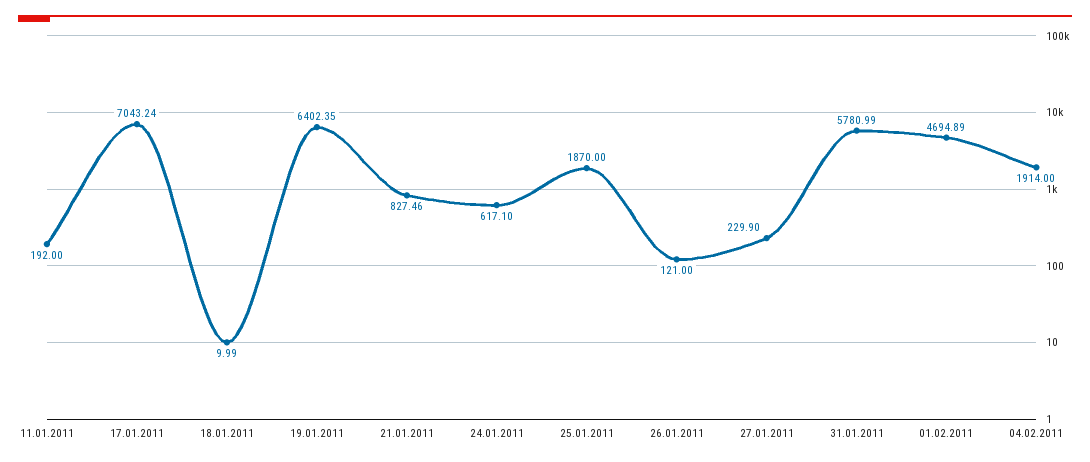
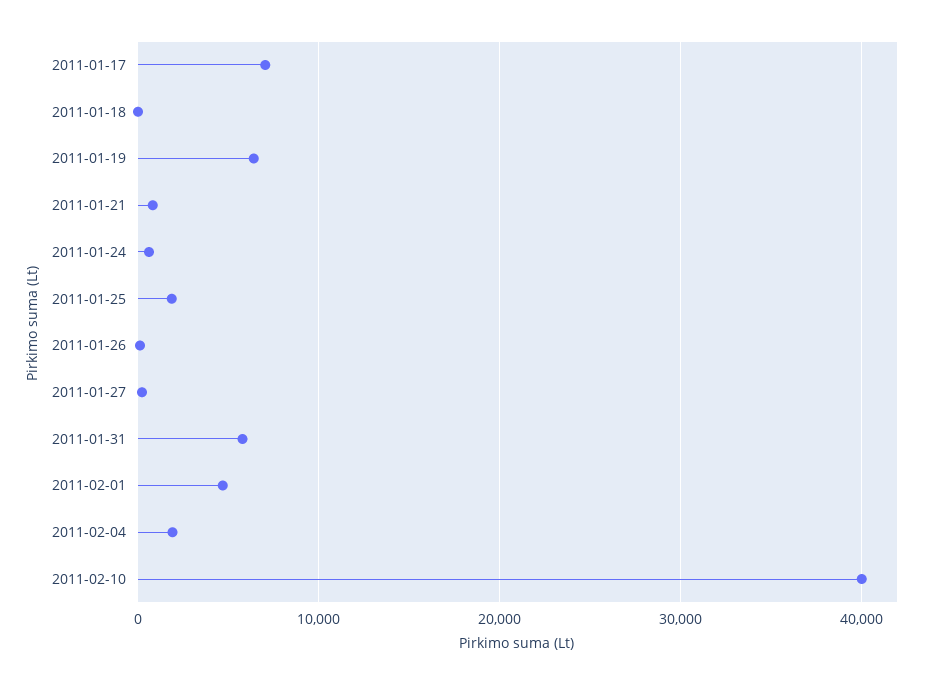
11.01.2011: 192 -> none
2011-02-10: none -> 40000

